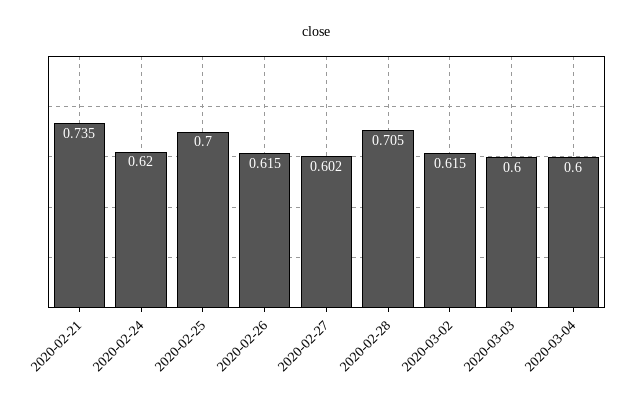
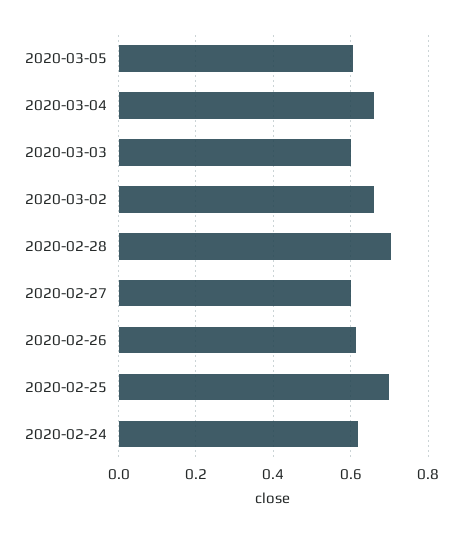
2020-02-21: 0.735 -> none
2020-03-02: 0.615 -> 0.66
2020-03-04: 0.6 -> 0.66
2020-03-05: none -> 0.6

